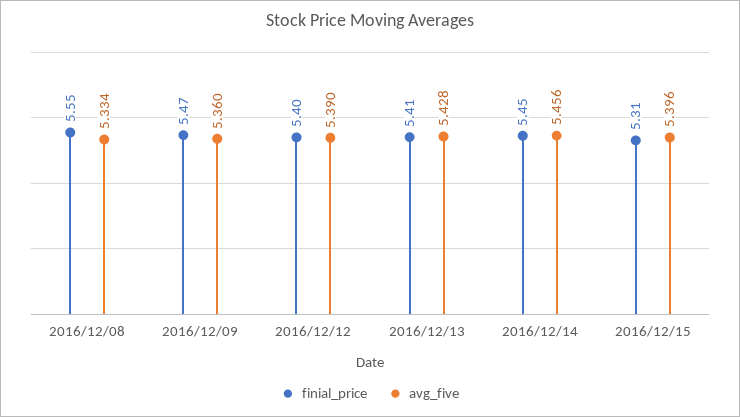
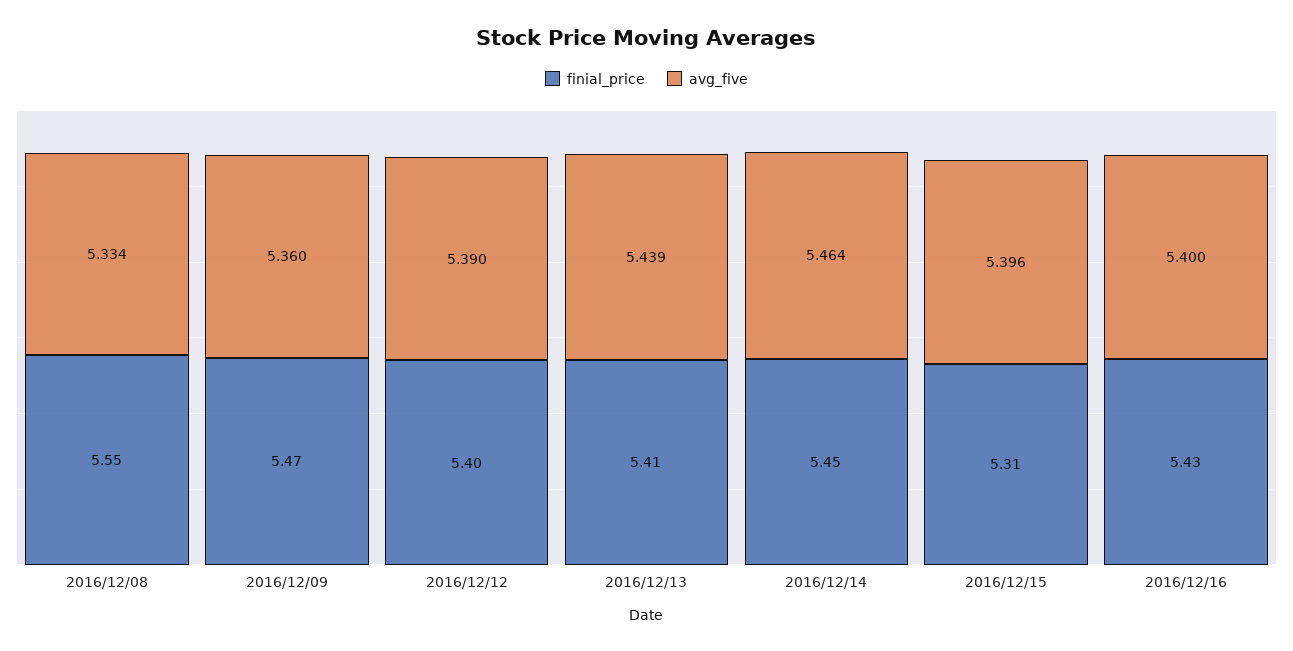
avg_five, 2016/12/13: 5.428 -> 5.439
avg_five, 2016/12/14: 5.456 -> 5.464
finial_price, 2016/12/16: none -> 5.43
avg_five, 2016/12/16: none -> 5.4

